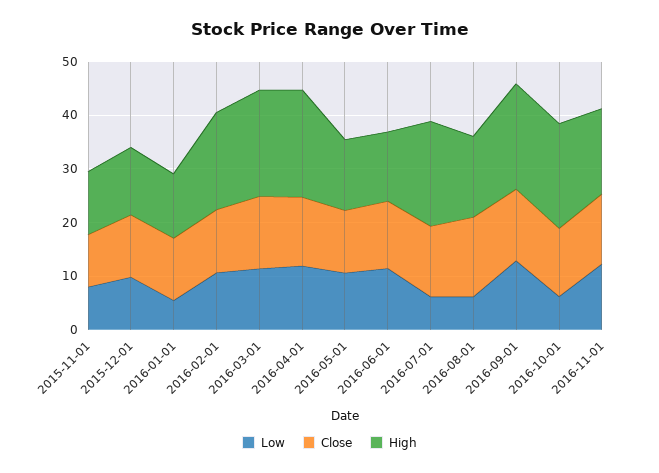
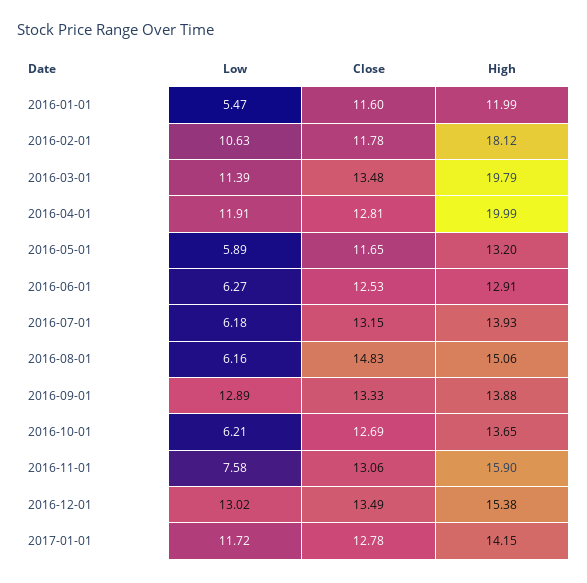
Low, 2015-11-01: 8 -> none
Close, 2015-11-01: 10 -> none
High, 2015-11-01: 12 -> none
Low, 2015-12-01: 10 -> none
Close, 2015-12-01: 12 -> none
High, 2015-12-01: 12 -> none
Low, 2016-05-01: 10 -> 5.89
Low, 2016-06-01: 12 -> 6.27
High, 2016-07-01: 20 -> 13.93
High, 2016-09-01: 20 -> 13.88
High, 2016-10-01: 20 -> 13.65
Low, 2016-11-01: 12 -> 7.58
Low, 2016-12-01: none -> 13.02
Close, 2016-12-01: none -> 13.49
High, 2016-12-01: none -> 15.38
Low, 2017-01-01: none -> 11.72
Close, 2017-01-01: none -> 12.78
High, 2017-01-01: none -> 14.15

